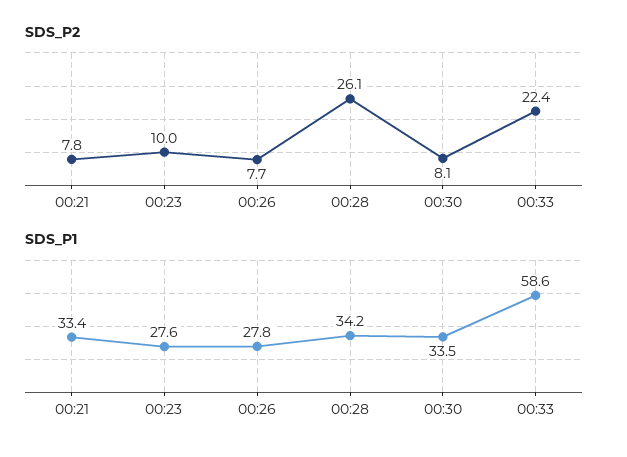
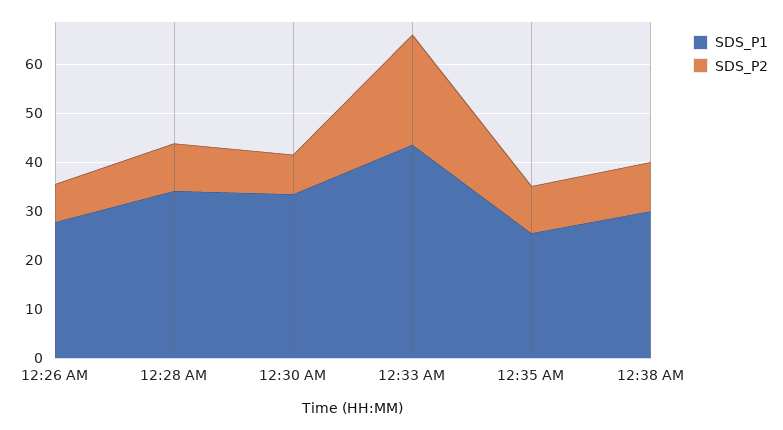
SDS_P2, 00:21: 7.8 -> none
SDS_P2, 00:23: 10 -> none
SDS_P2, 00:28: 26.1 -> 10
SDS_P1, 00:21: 33.4 -> none
SDS_P1, 00:23: 27.6 -> none
SDS_P1, 00:33: 58.6 -> 44
SDS_P1, 12:35 AM: none -> 26
SDS_P2, 12:35 AM: none -> 10
SDS_P1, 12:38 AM: none -> 30
SDS_P2, 12:38 AM: none -> 10

